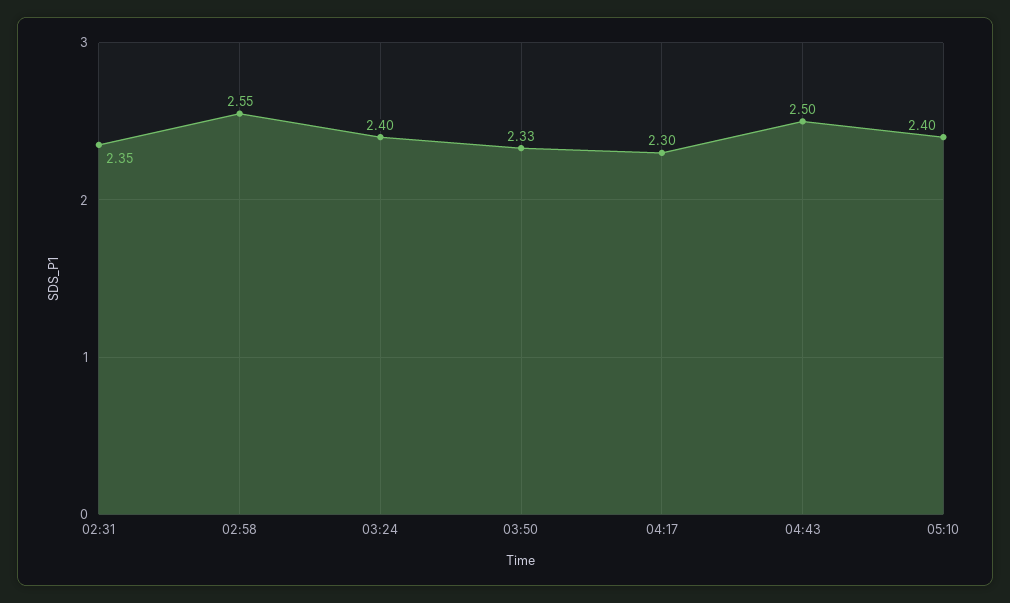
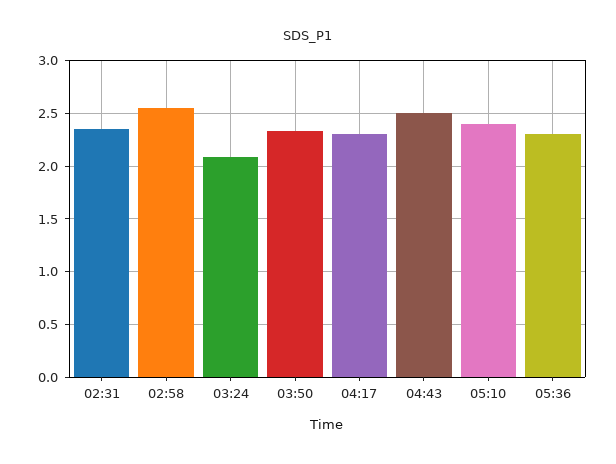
03:24: 2.4 -> 2.1
05:36: none -> 2.3

